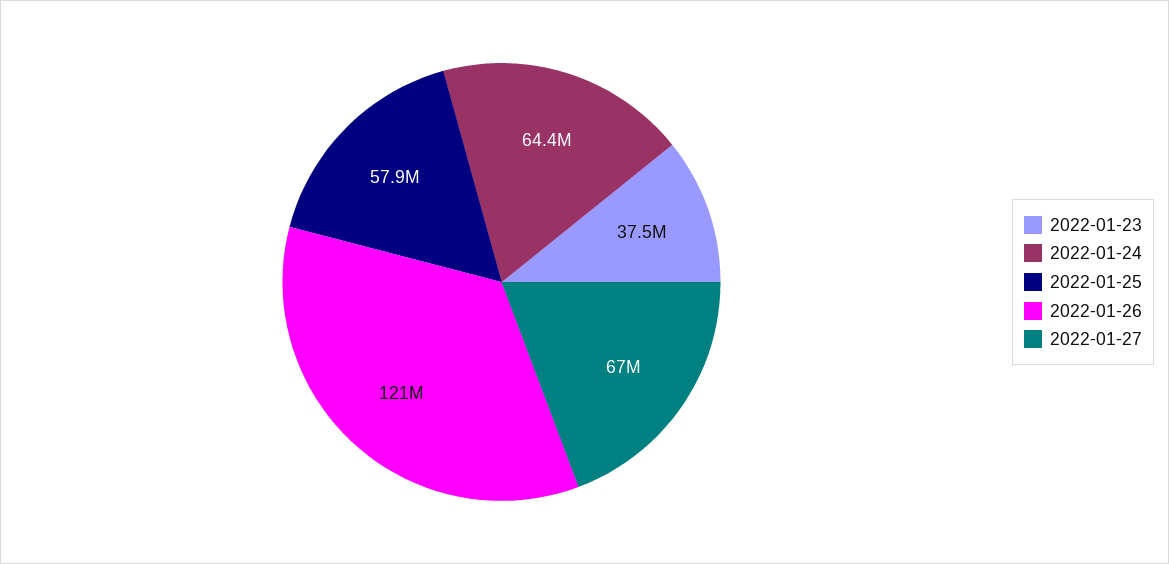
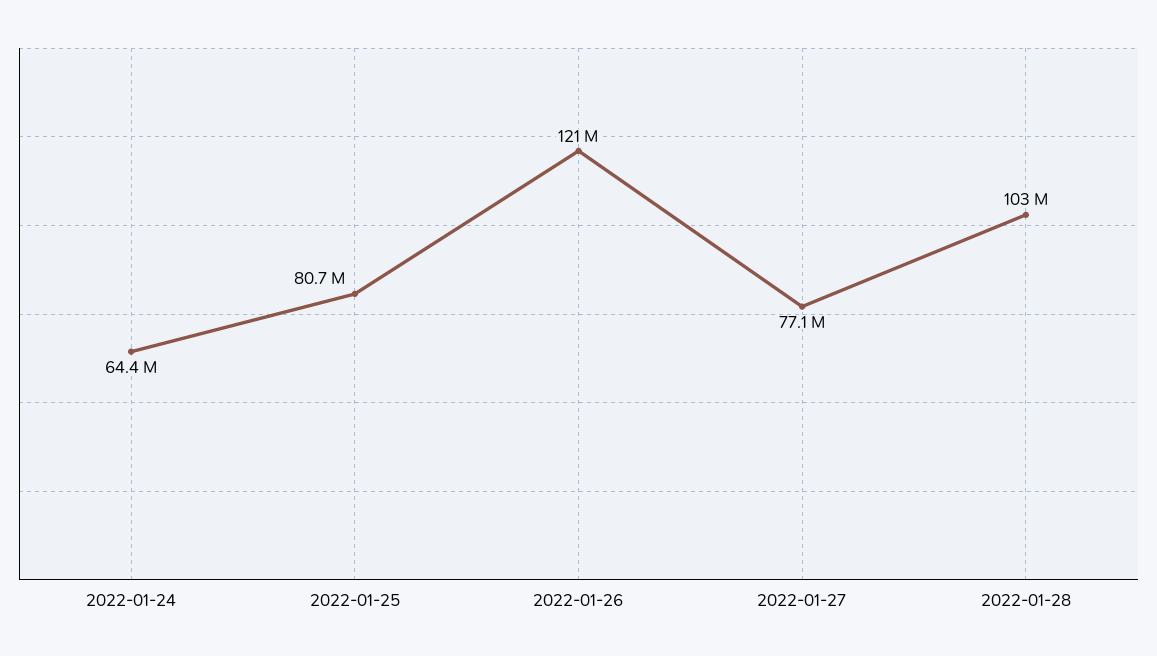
2022-01-23: 37500000 -> none
2022-01-25: 57900000 -> 80700000
2022-01-27: 67000000 -> 77100000
2022-01-28: none -> 103000000

